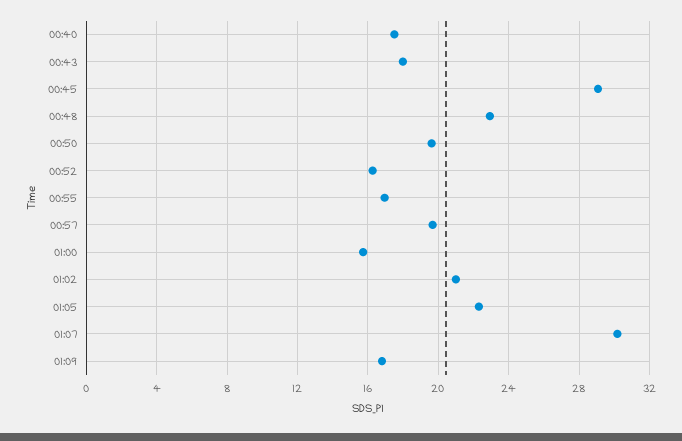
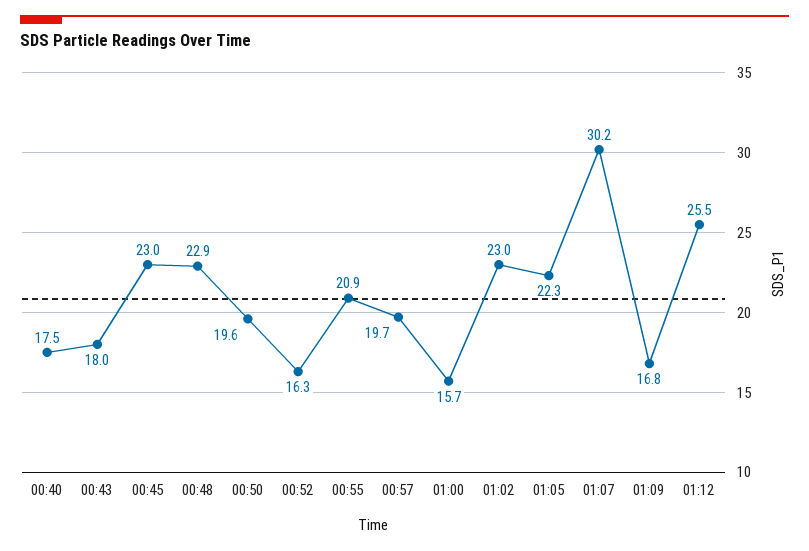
00:45: 29 -> 23
00:55: 17 -> 20.9
01:02: 21 -> 23
01:12: none -> 25.5

